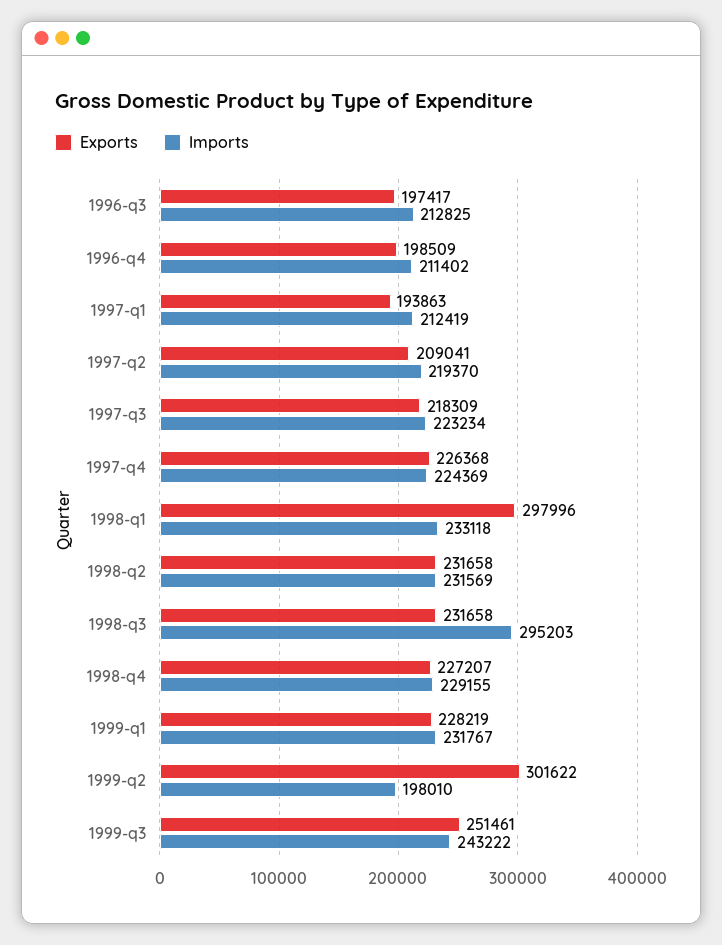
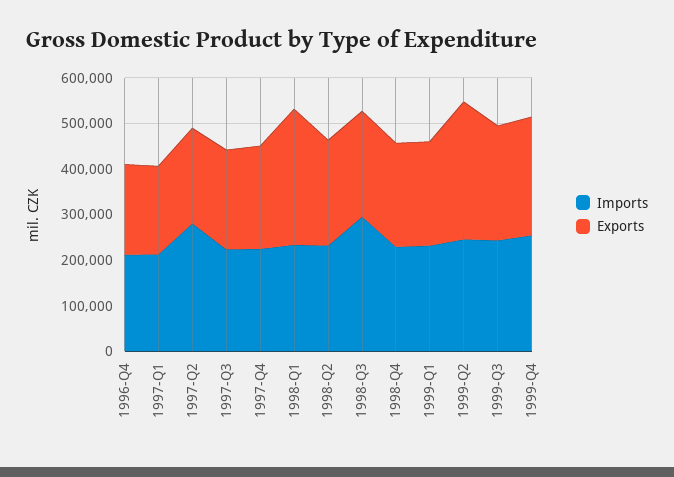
Exports, 1996-q3: 197417 -> none
Imports, 1996-q3: 212825 -> none
Imports, 1997-q2: 219370 -> 280000
Imports, 1999-q2: 198010 -> 240000
Imports, 1999-Q4: none -> 260000
Exports, 1999-Q4: none -> 260000

